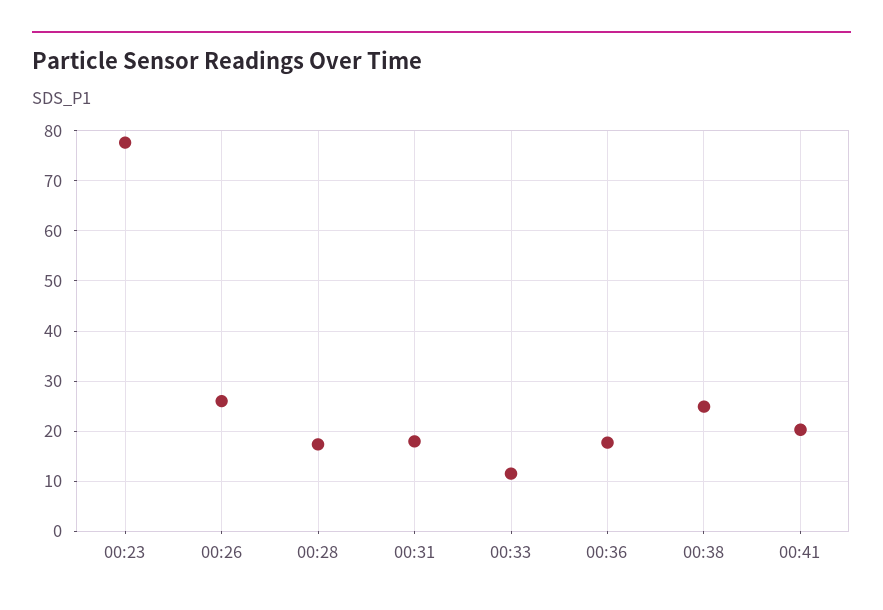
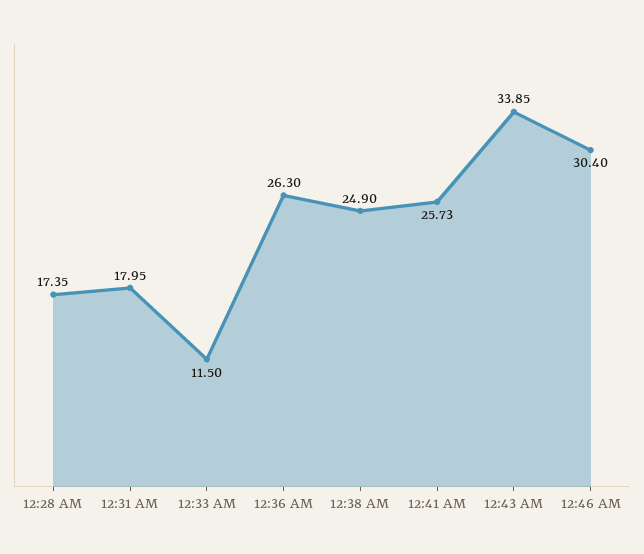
00:23: 78 -> none
00:26: 26 -> none
00:36: 18 -> 26.3
00:41: 20 -> 25.73
12:43 AM: none -> 33.85
12:46 AM: none -> 30.4

